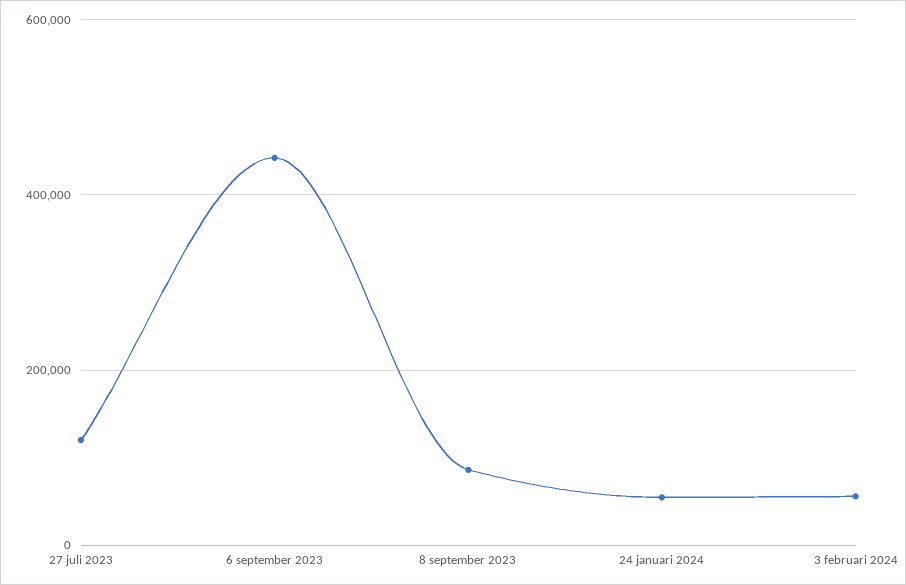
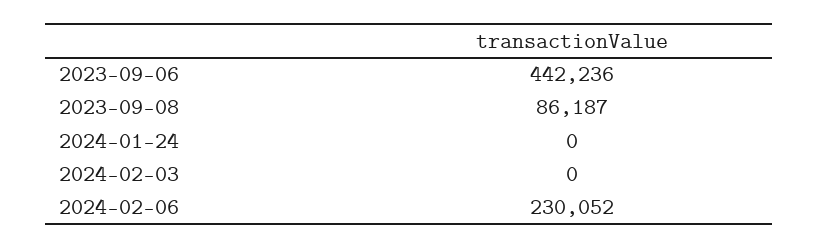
27 juli 2023: 120000 -> none
24 januari 2024: 60000 -> 0
3 februari 2024: 60000 -> 0
2024-02-06: none -> 230052

